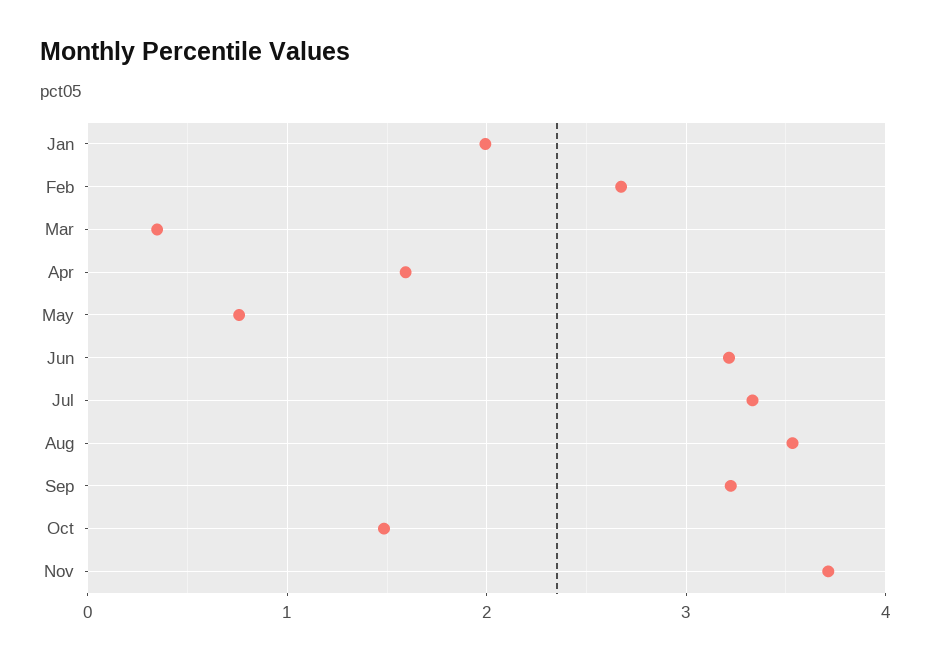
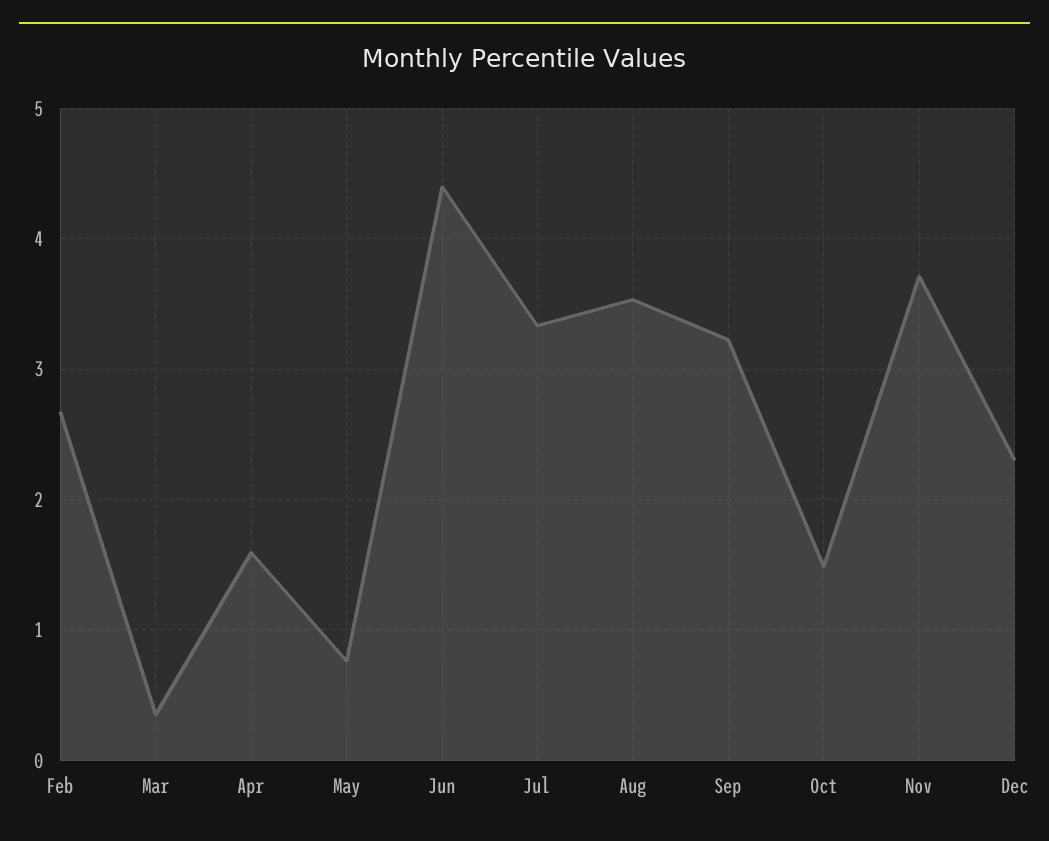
Jan: 2 -> none
Jun: 3.2 -> 4.4
Dec: none -> 2.3

